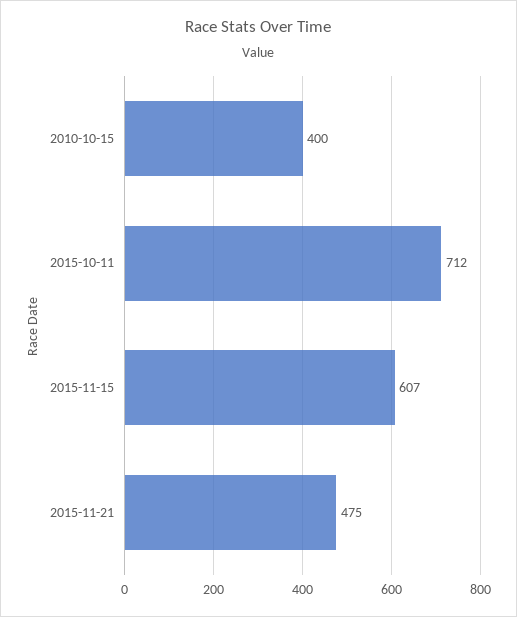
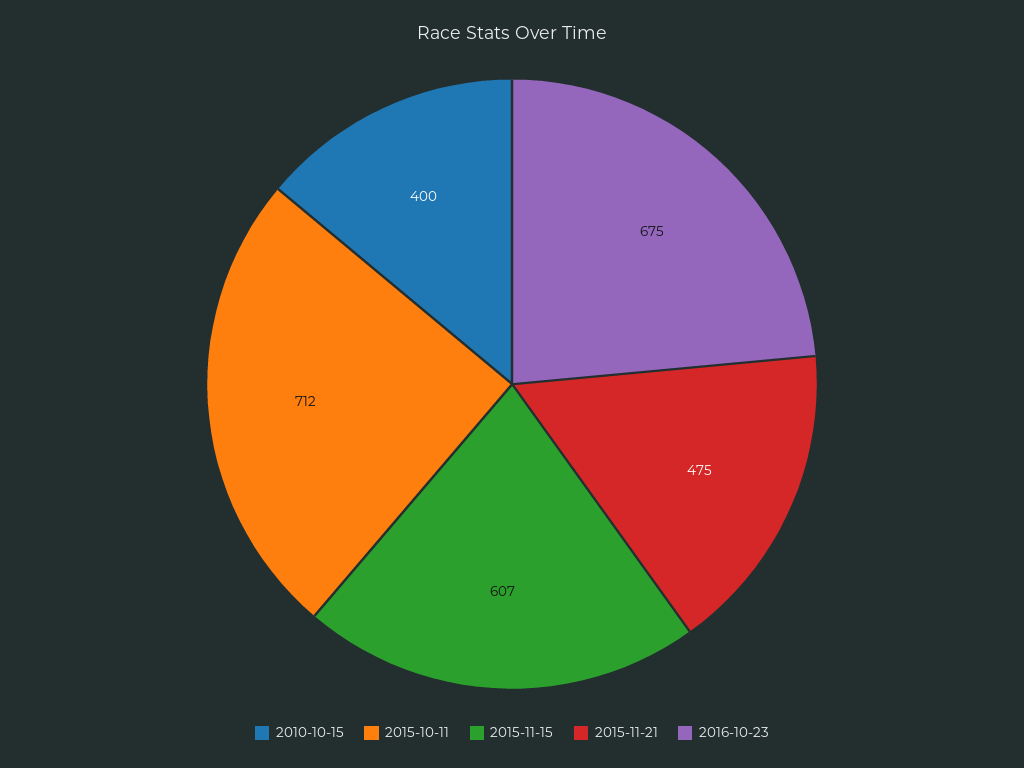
2016-10-23: none -> 675

